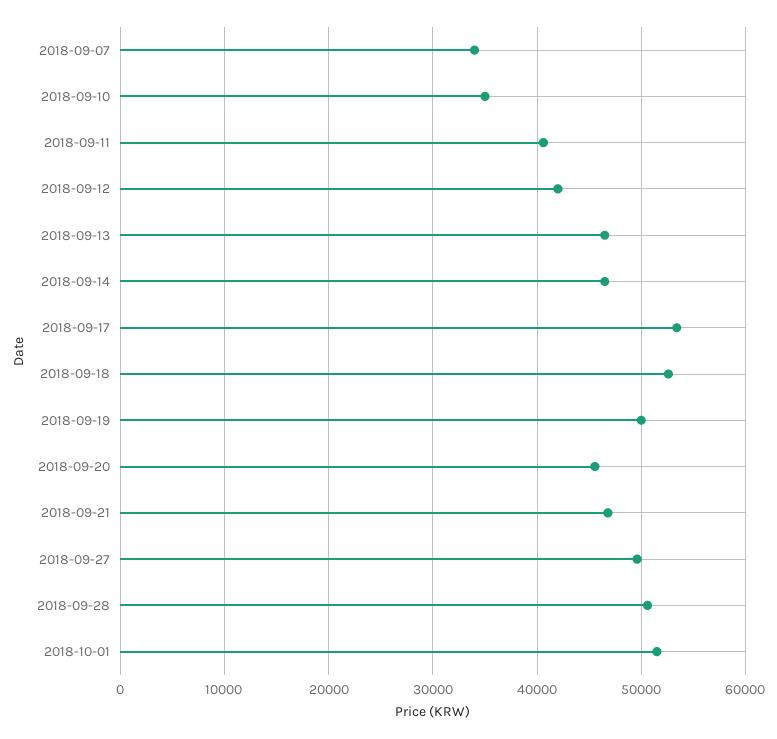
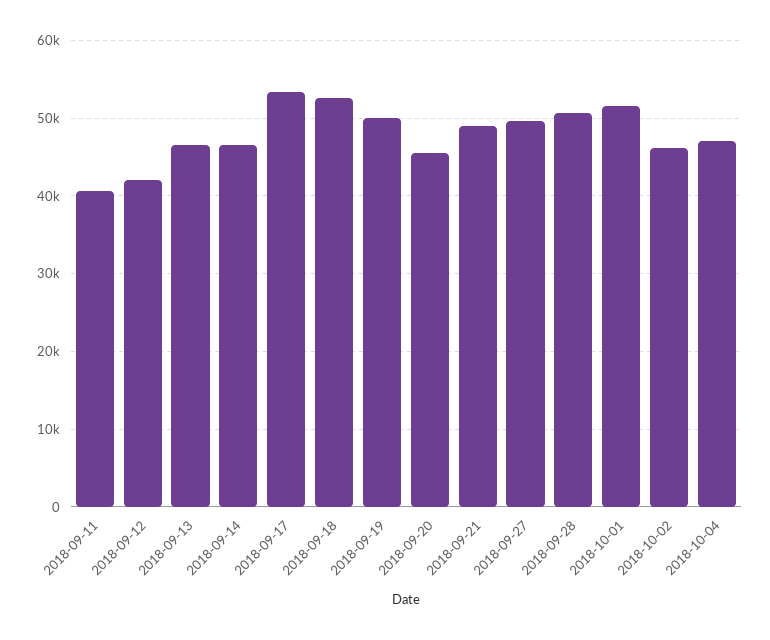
2018-09-07: 34000 -> none
2018-09-10: 35000 -> none
2018-09-21: 47000 -> 49000
2018-10-02: none -> 46000
2018-10-04: none -> 47000

